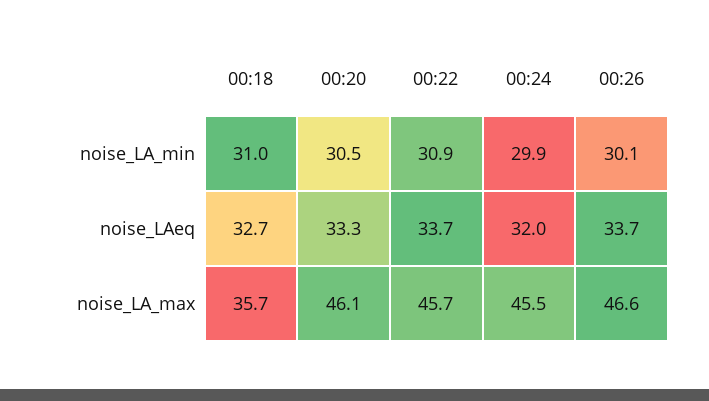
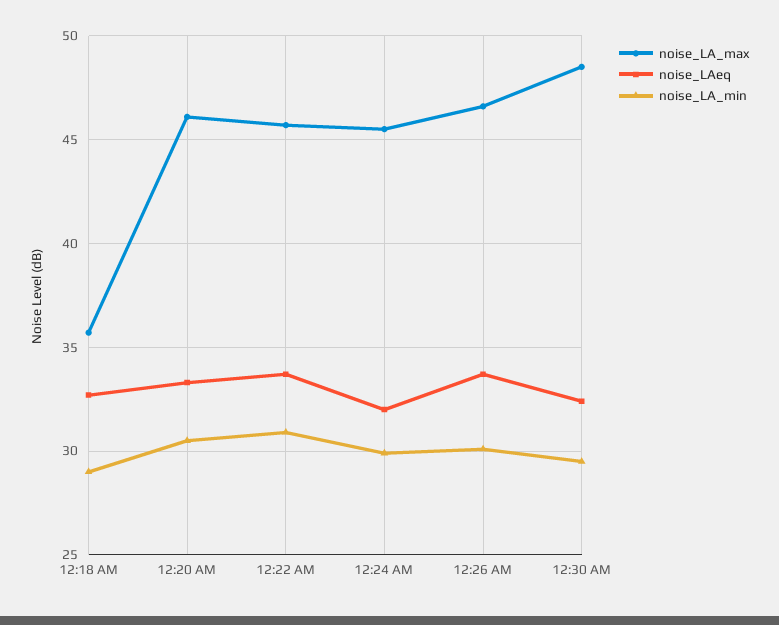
noise_LA_min, 00:18: 31 -> 29
noise_LA_max, 12:30 AM: none -> 48.5
noise_LAeq, 12:30 AM: none -> 32.5
noise_LA_min, 12:30 AM: none -> 29.5

